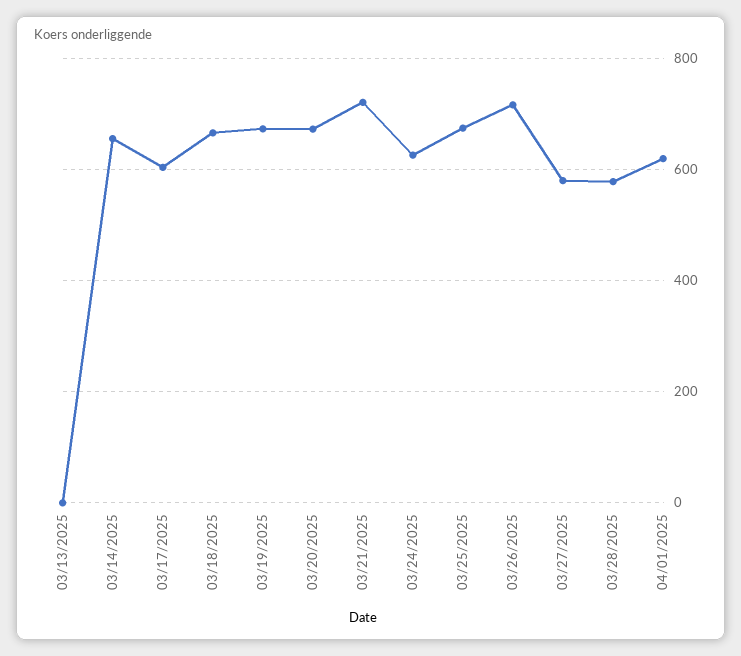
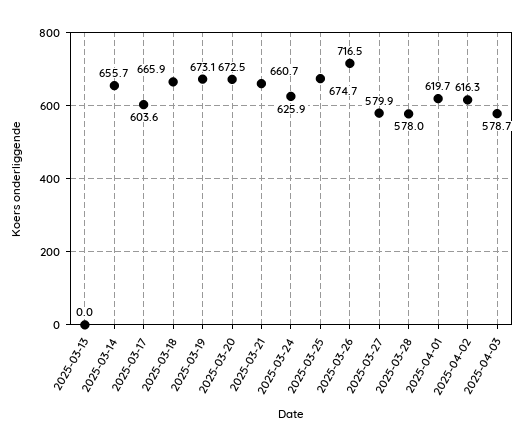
03/21/2025: 720 -> 660.7
2025-04-02: none -> 616.3
2025-04-03: none -> 578.7

